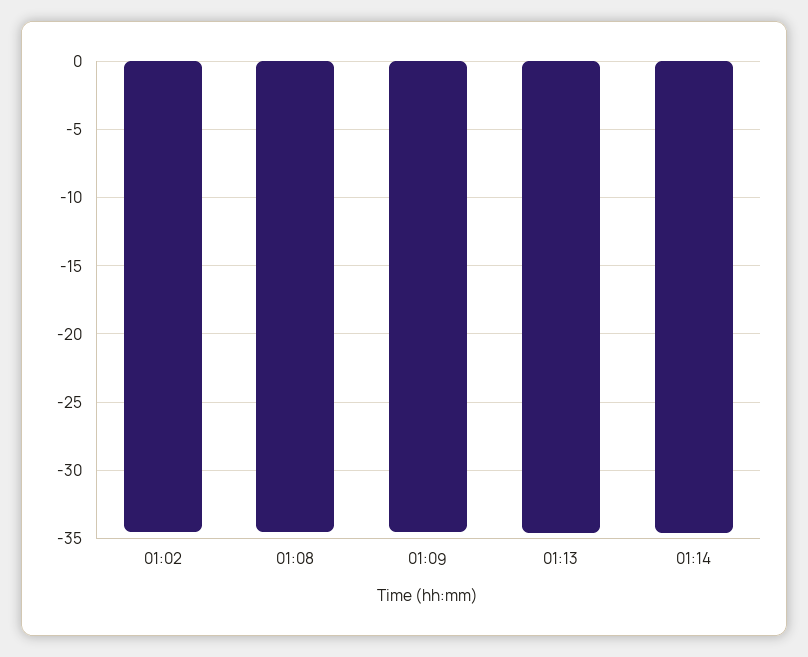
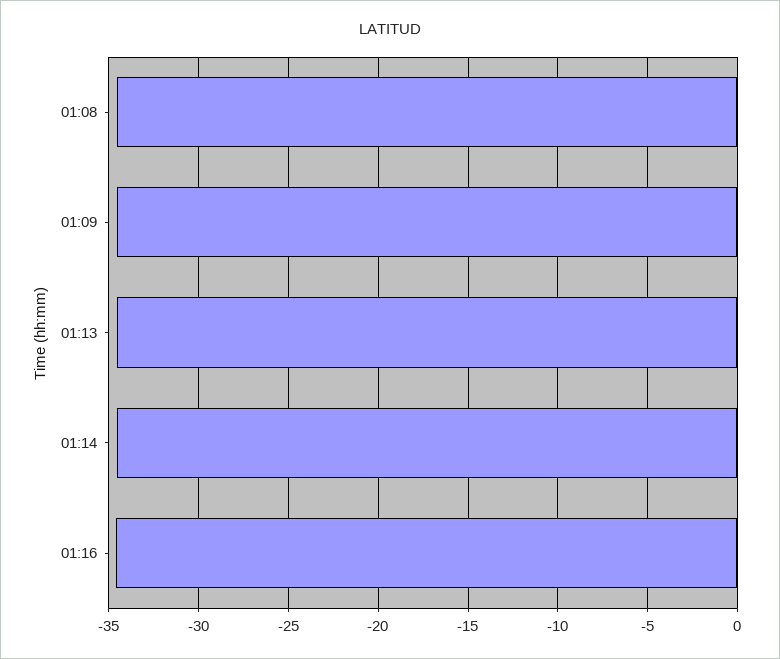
01:02: -34.5 -> none
01:16: none -> -34.5

